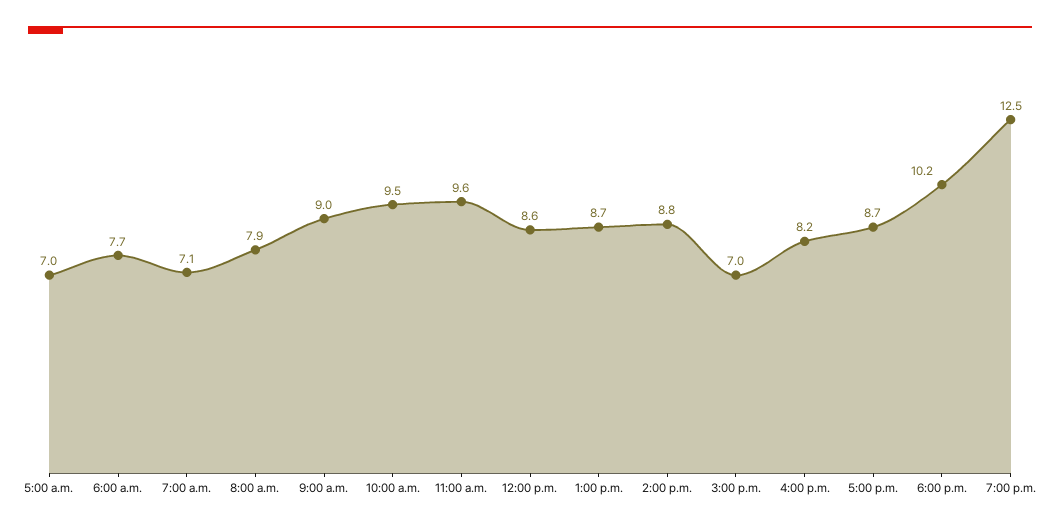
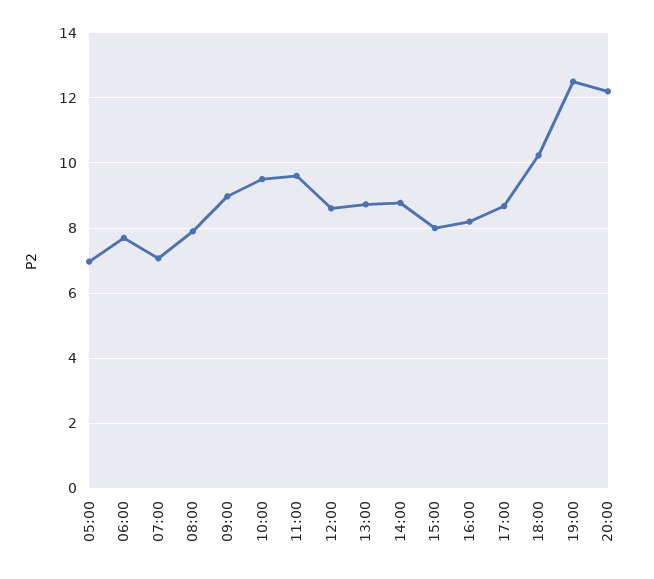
3:00 p.m.: 7 -> 8
20:00: none -> 12.2

